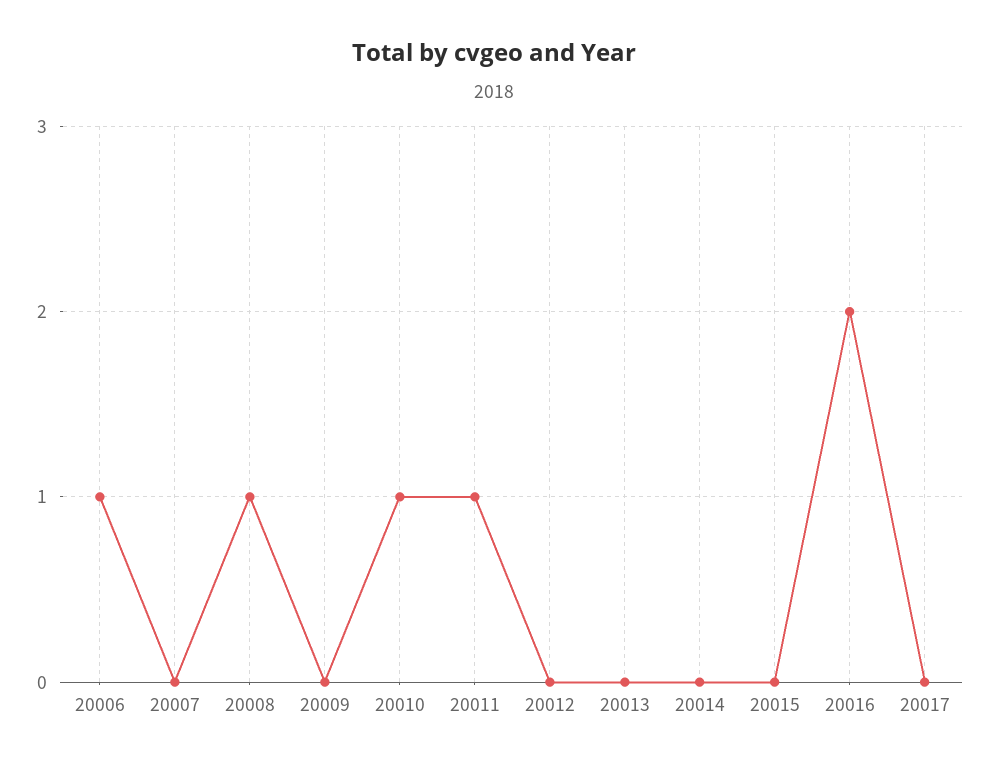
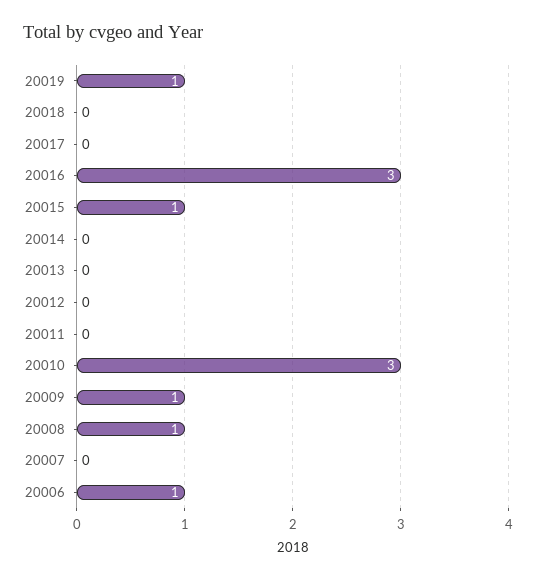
20009: 0 -> 1
20010: 1 -> 3
20011: 1 -> 0
20015: 0 -> 1
20016: 2 -> 3
20019: none -> 1
20018: none -> 0

